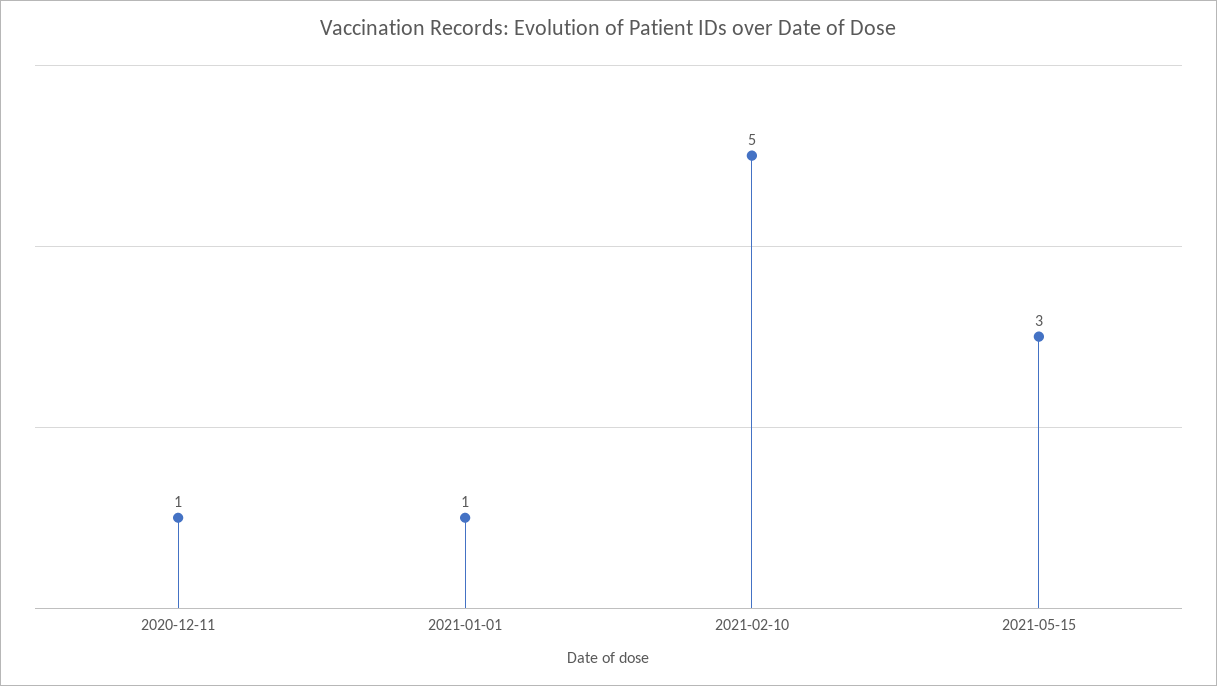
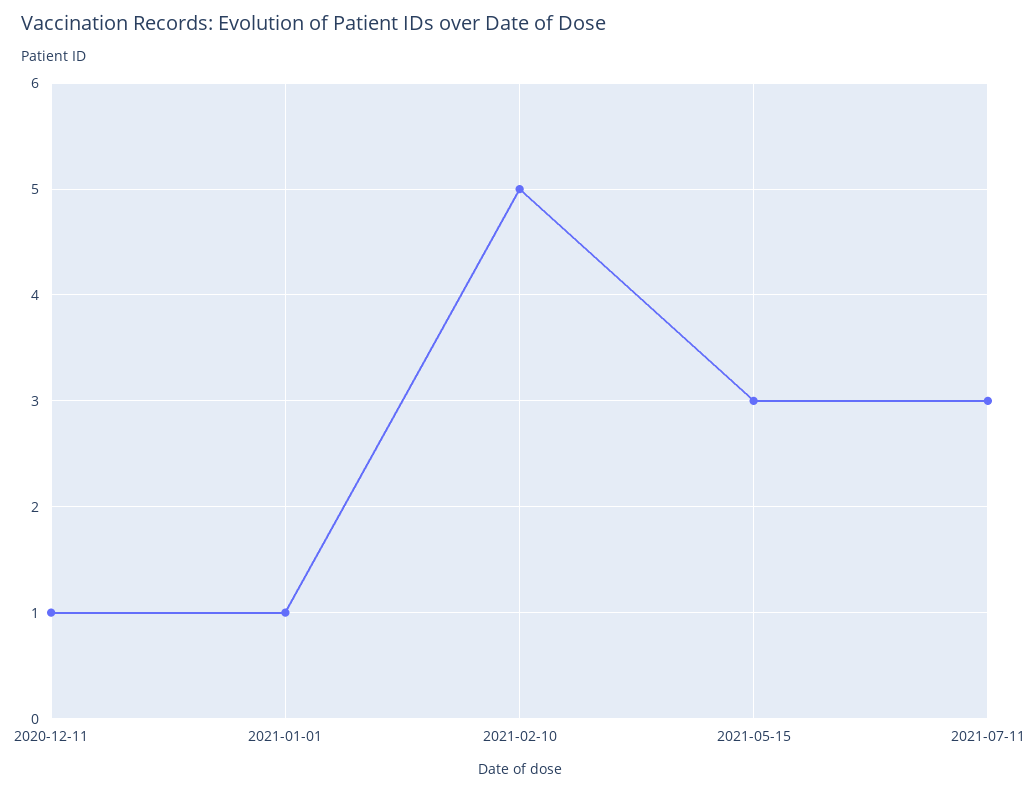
2021-07-11: none -> 3

